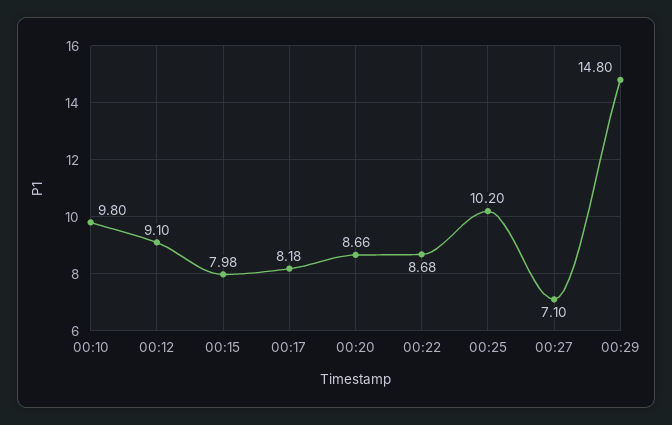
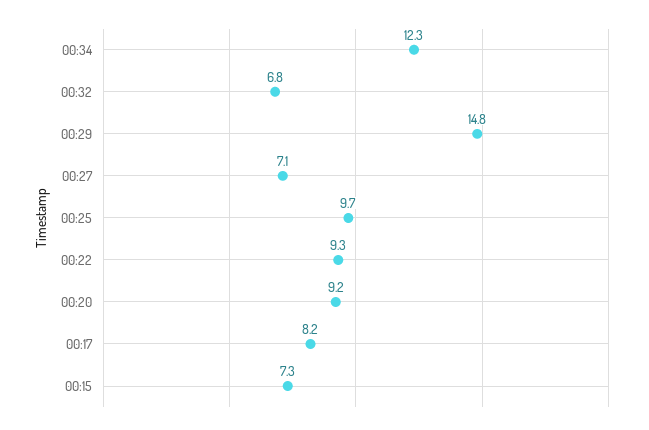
00:10: 9.8 -> none
00:12: 9.1 -> none
00:15: 7.98 -> 7.3
00:20: 8.66 -> 9.2
00:22: 8.68 -> 9.3
00:25: 10.2 -> 9.7
00:34: none -> 12.3
00:32: none -> 6.8

